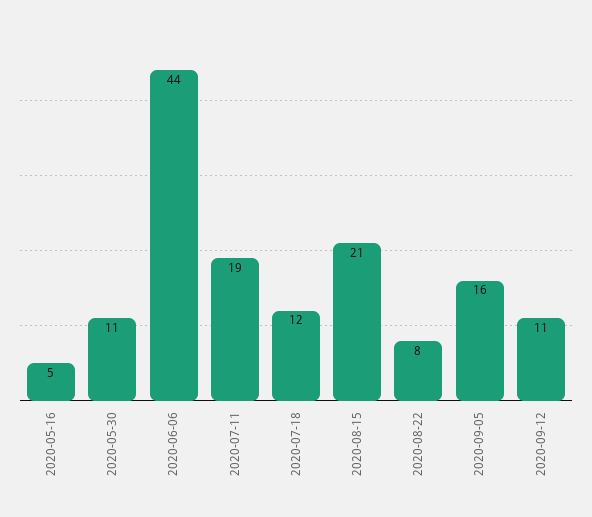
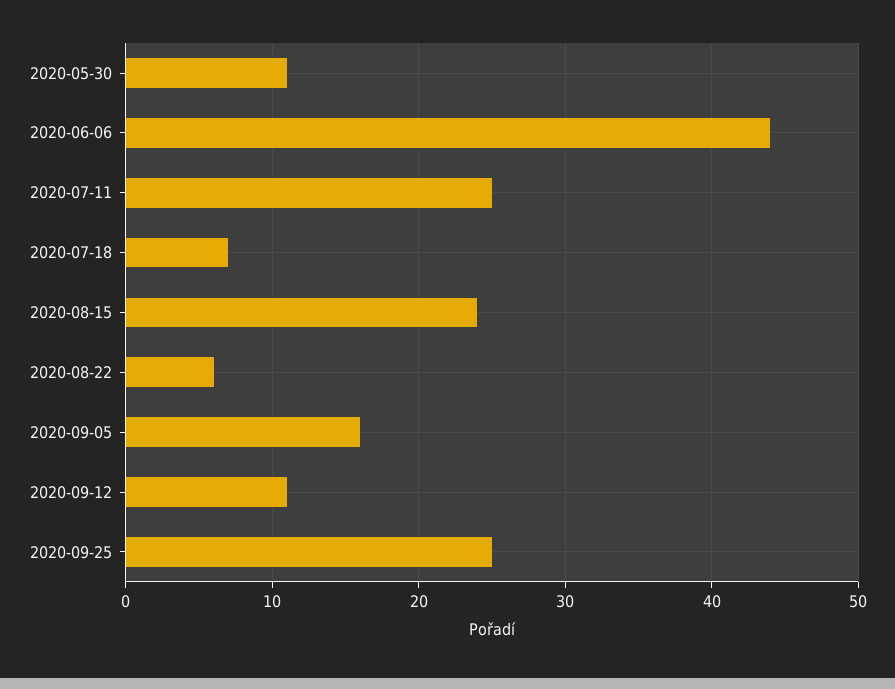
2020-05-16: 5 -> none
2020-07-11: 19 -> 25
2020-07-18: 12 -> 7
2020-08-15: 21 -> 24
2020-08-22: 8 -> 6
2020-09-25: none -> 25

